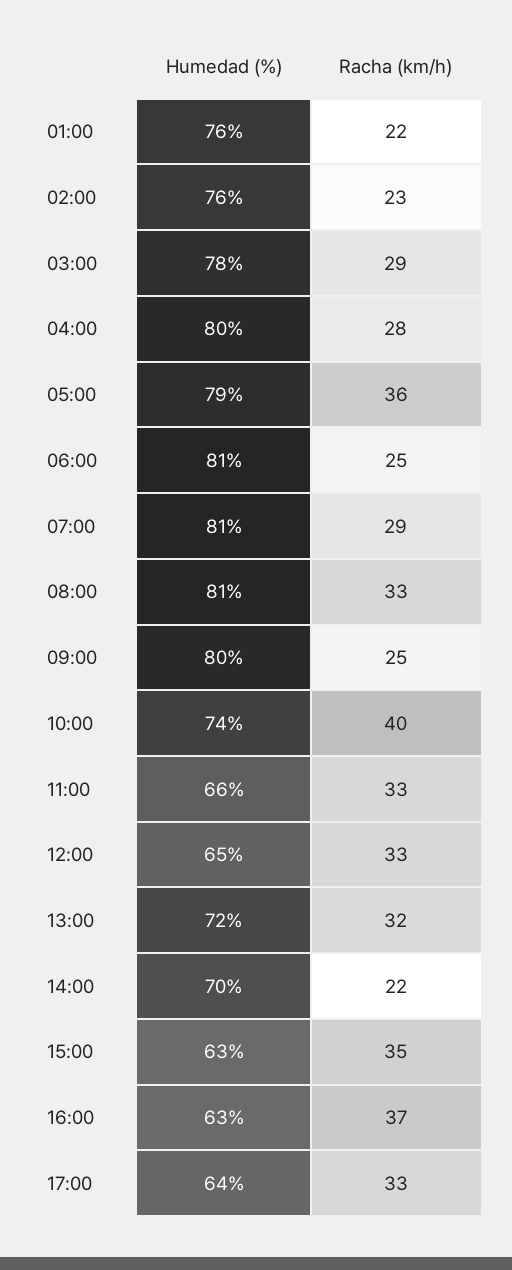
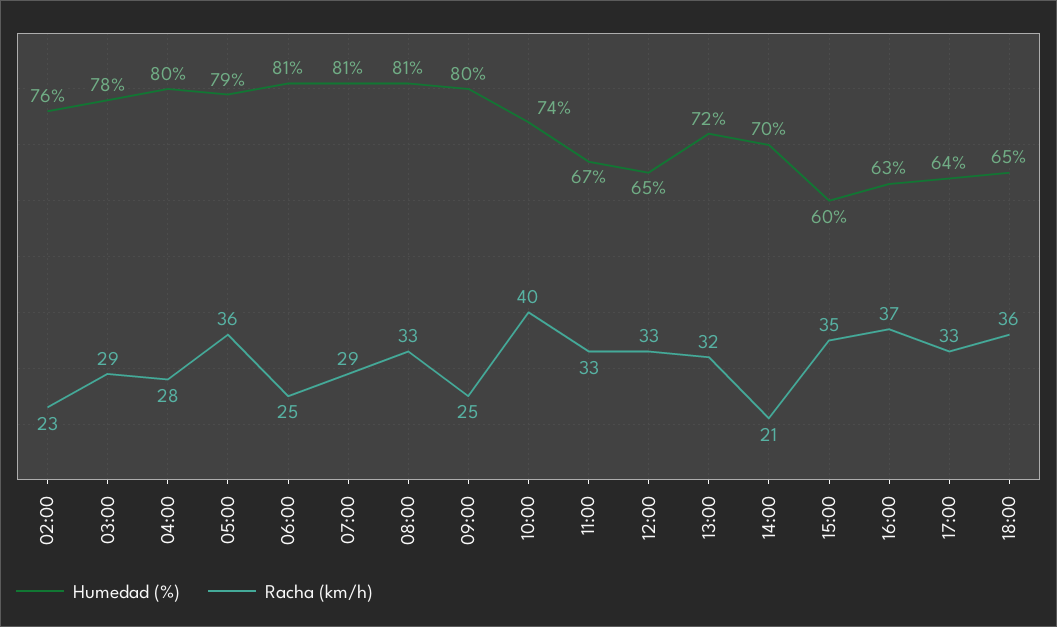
Humedad (%), 01:00: 76 -> none
Racha (km/h), 01:00: 22 -> none
Humedad (%), 11:00: 66 -> 67
Racha (km/h), 14:00: 22 -> 21
Humedad (%), 15:00: 63 -> 60
Humedad (%), 18:00: none -> 65
Racha (km/h), 18:00: none -> 36

